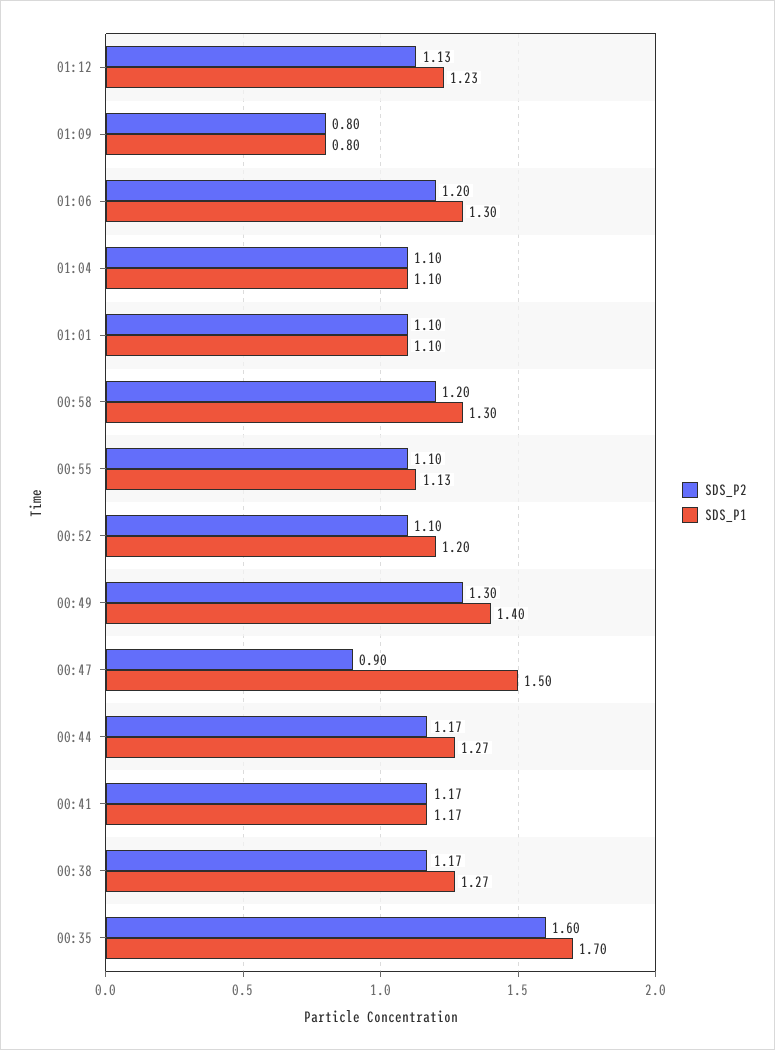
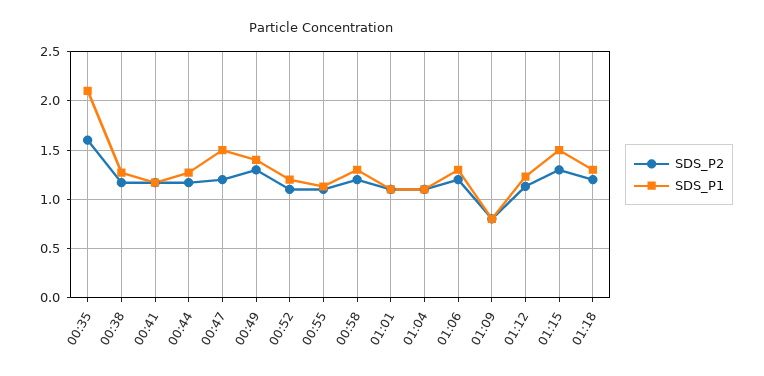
SDS_P2, 00:47: 0.9 -> 1.2
SDS_P1, 00:35: 1.7 -> 2.1
SDS_P2, 01:15: none -> 1.3
SDS_P1, 01:15: none -> 1.5
SDS_P2, 01:18: none -> 1.2
SDS_P1, 01:18: none -> 1.3

